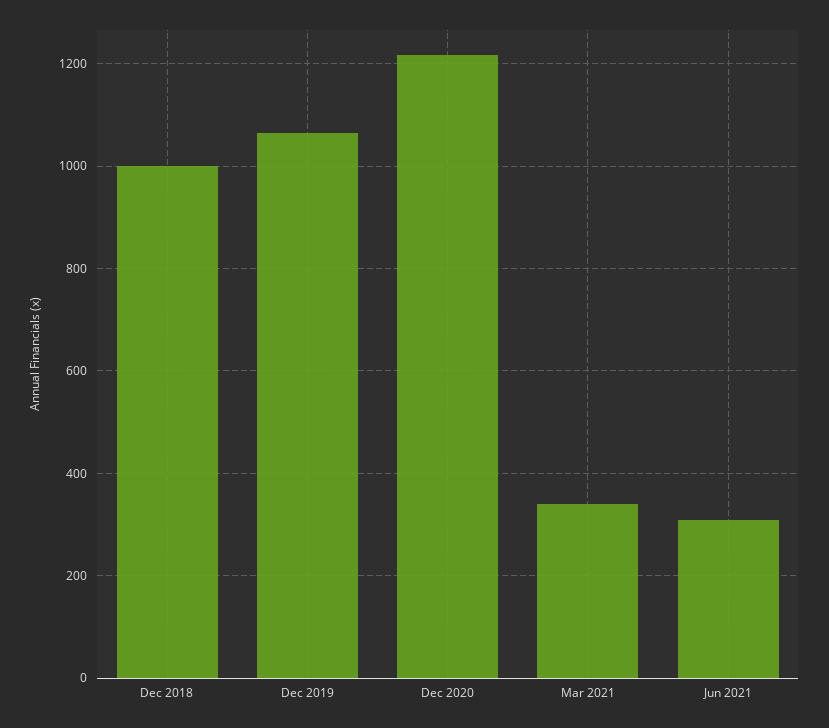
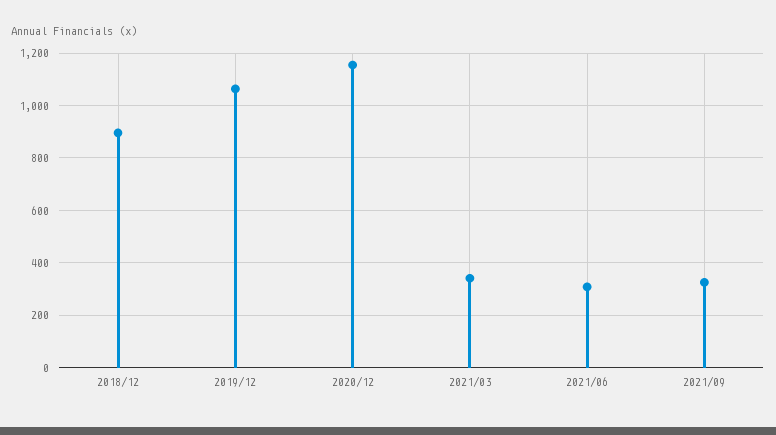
Dec 2018: 1000 -> 900
Dec 2020: 1220 -> 1150
2021/09: none -> 325

